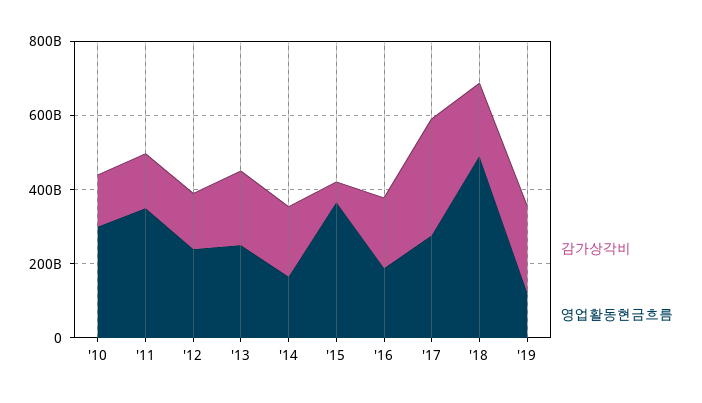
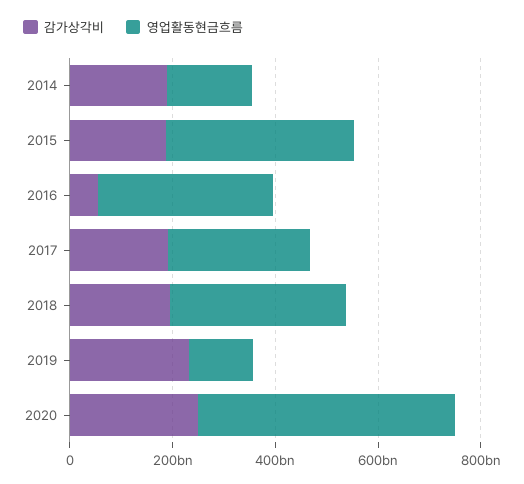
감가상각비, '10: 150000000000 -> none
영업활동현금흐름, '10: 300000000000 -> none
감가상각비, '11: 150000000000 -> none
영업활동현금흐름, '11: 350000000000 -> none
감가상각비, '12: 150000000000 -> none
영업활동현금흐름, '12: 250000000000 -> none
감가상각비, '13: 200000000000 -> none
영업활동현금흐름, '13: 250000000000 -> none
감가상각비, '15: 50000000000 -> 200000000000
감가상각비, '16: 200000000000 -> 50000000000
영업활동현금흐름, '16: 200000000000 -> 350000000000
감가상각비, '17: 300000000000 -> 200000000000
영업활동현금흐름, '18: 500000000000 -> 350000000000
감가상각비, 2020: none -> 250000000000
영업활동현금흐름, 2020: none -> 500000000000

